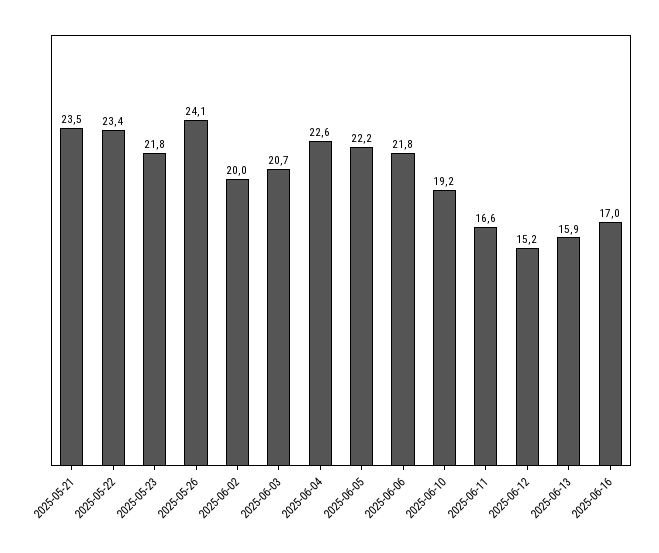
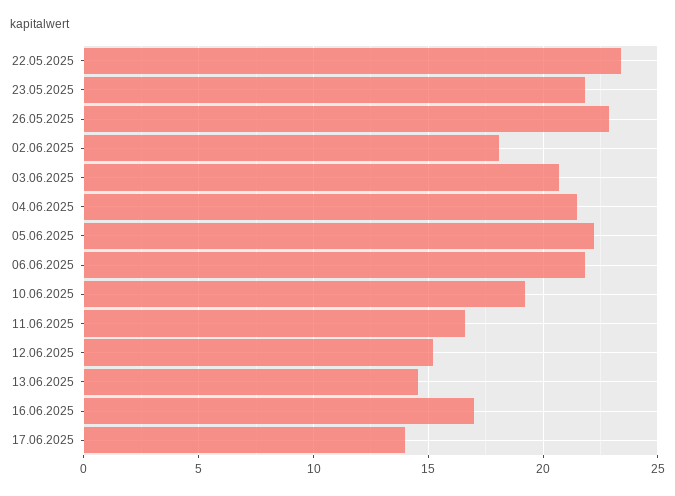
2025-05-21: 23.5 -> none
2025-05-26: 24.1 -> 23
2025-06-02: 20 -> 18
2025-06-04: 22.6 -> 21.5
2025-06-13: 15.9 -> 14.5
17.06.2025: none -> 14

